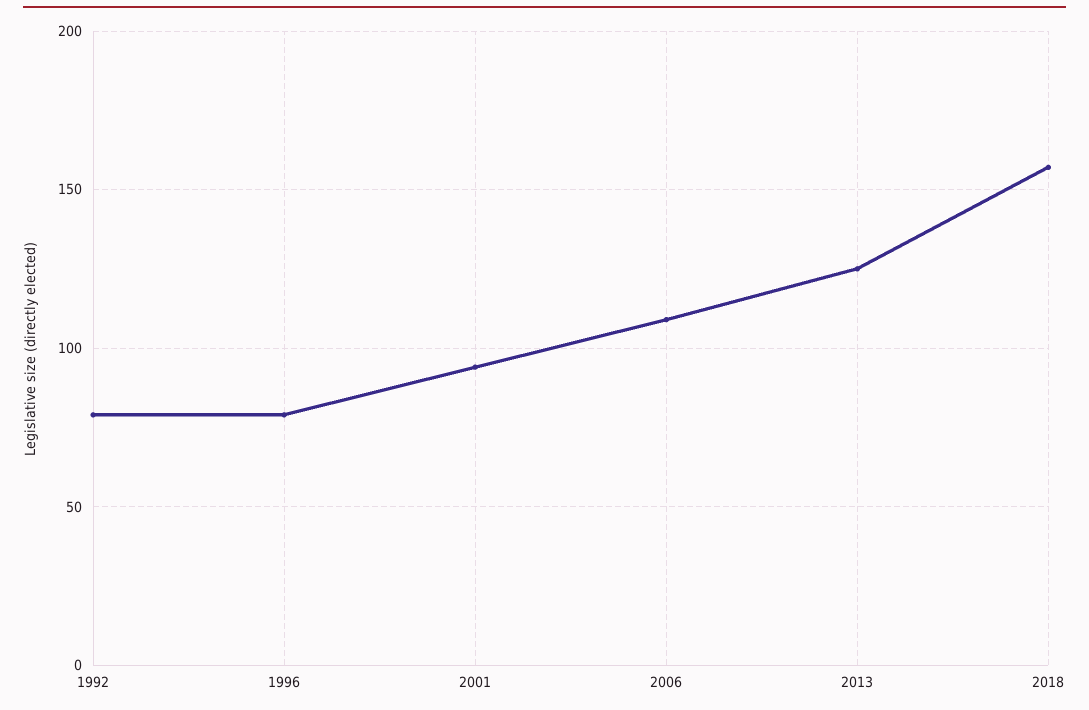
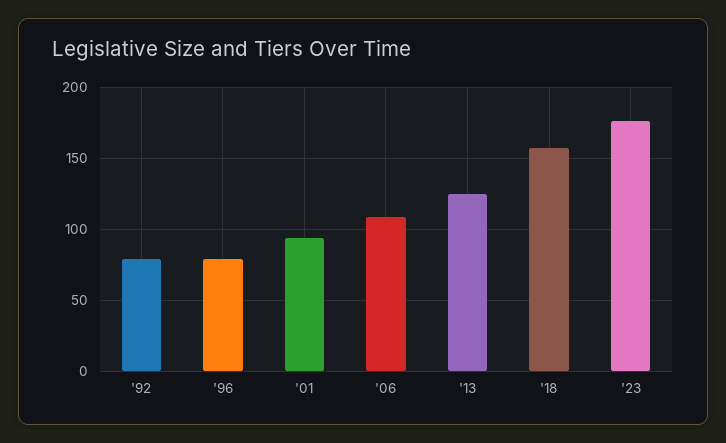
'23: none -> 175

